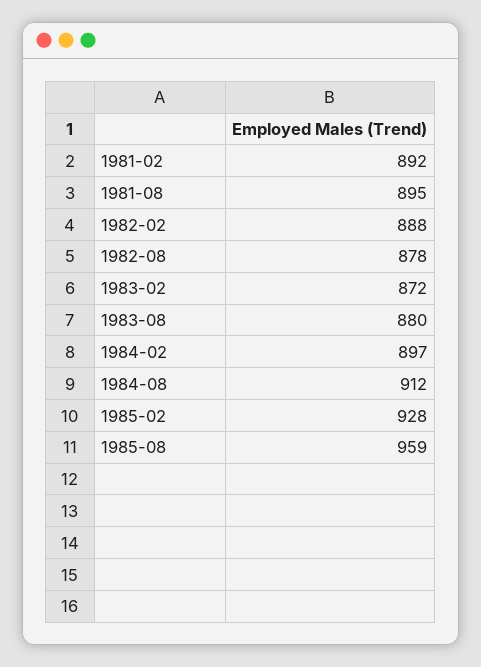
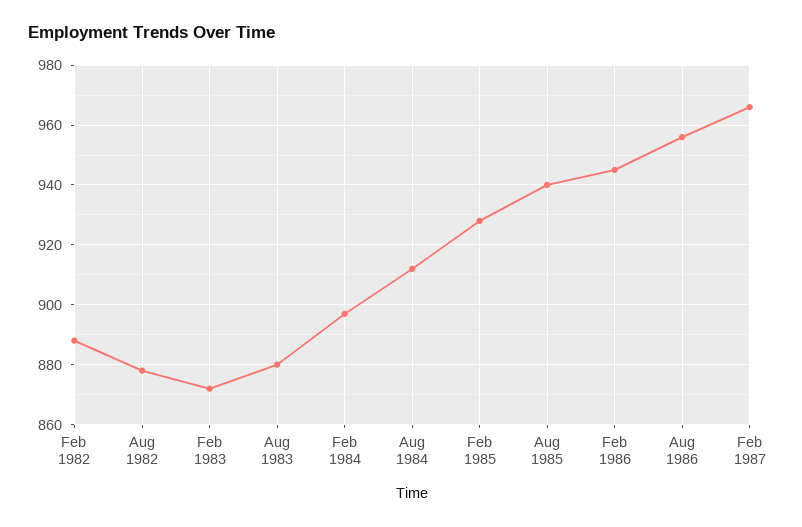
1981-02: 892 -> none
1981-08: 895 -> none
1985-08: 959 -> 940
Feb 1986: none -> 945
Aug 1986: none -> 955
Feb 1987: none -> 965

